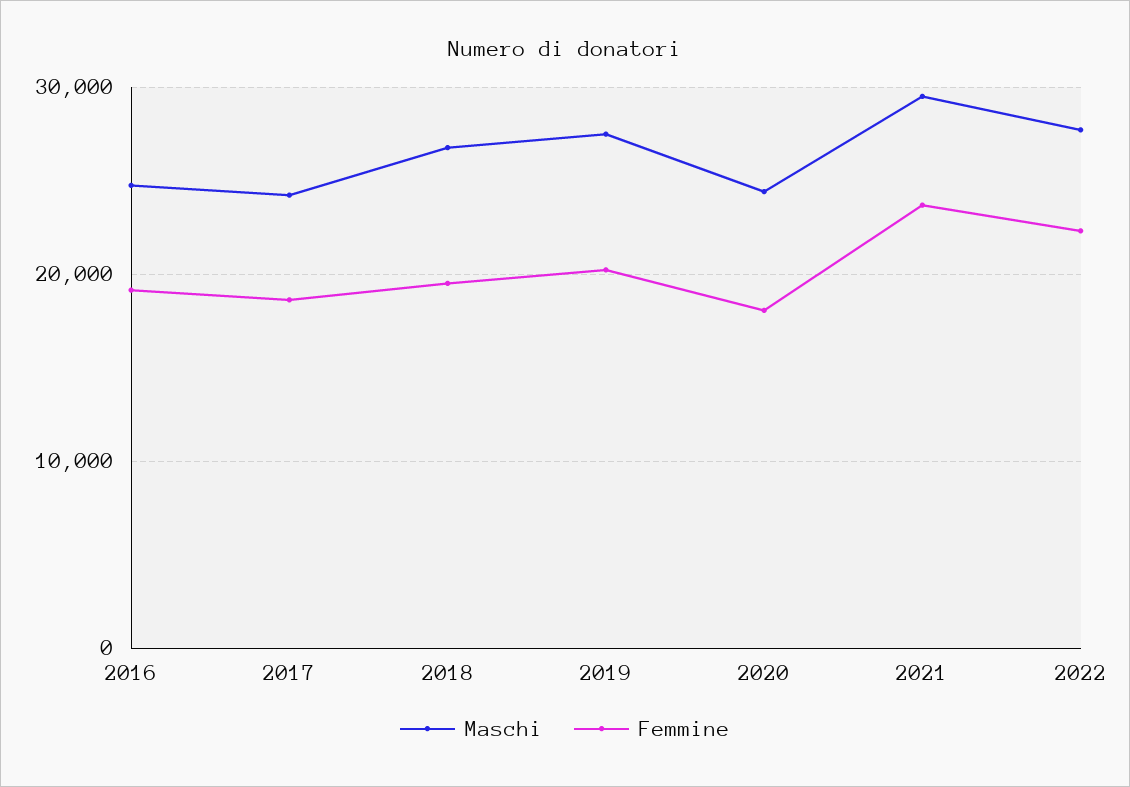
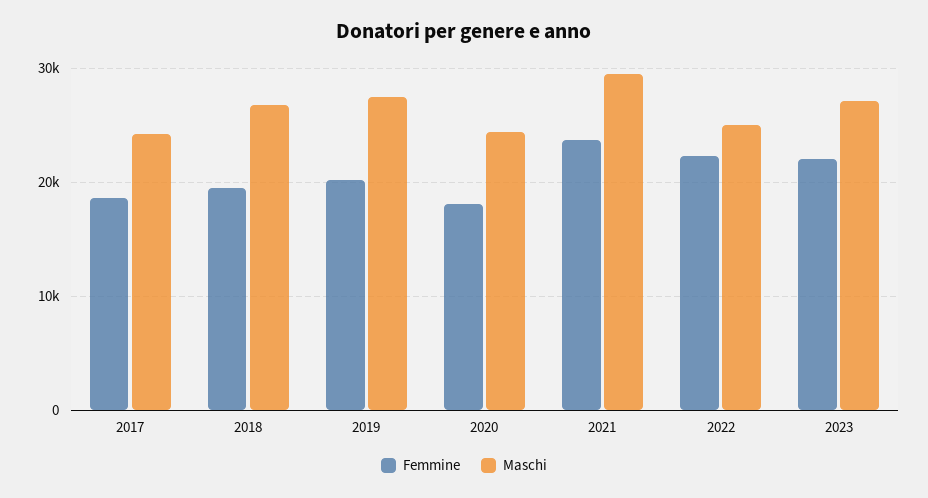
Maschi, 2016: 25000 -> none
Femmine, 2016: 19000 -> none
Maschi, 2022: 28000 -> 25000
Femmine, 2023: none -> 22000
Maschi, 2023: none -> 27000

